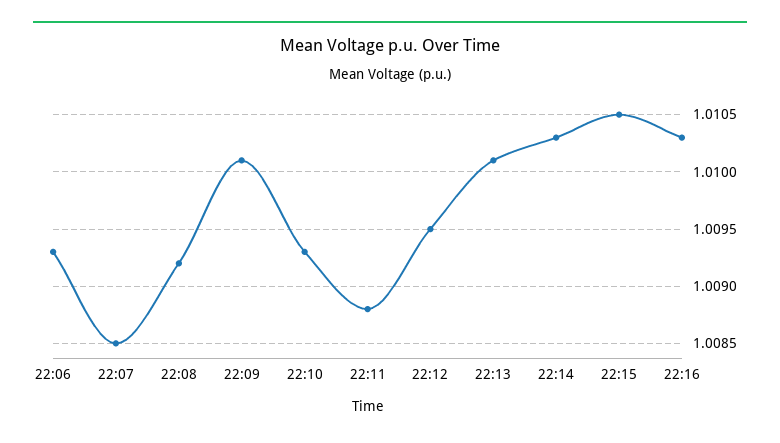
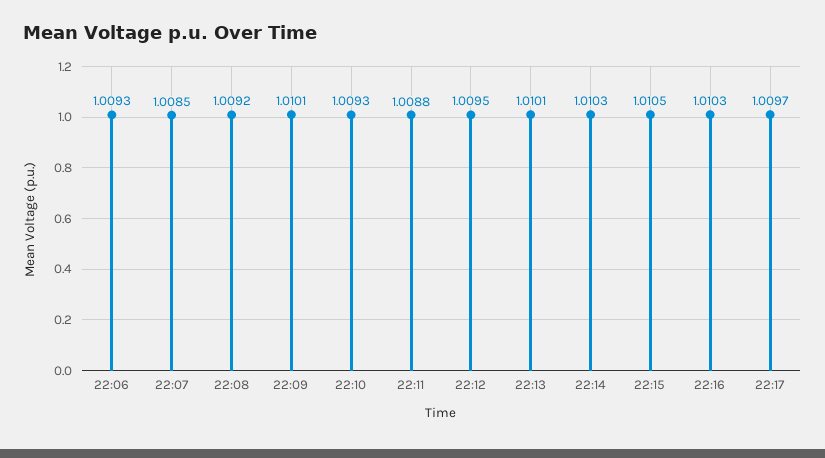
22:17: none -> 1.0097

